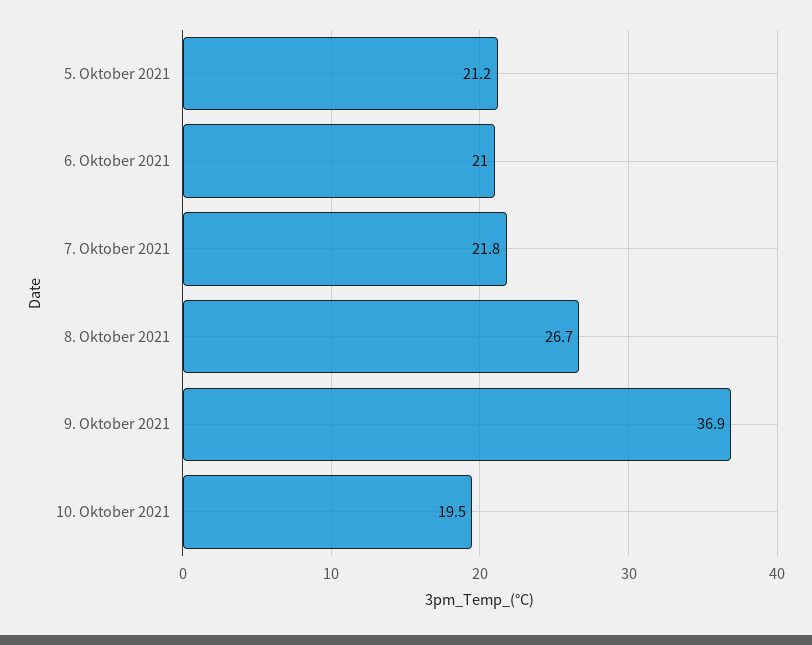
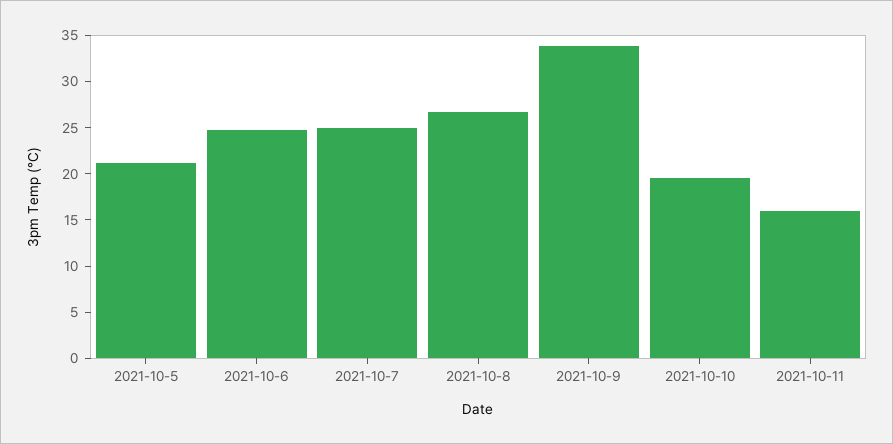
6. Oktober 2021: 21 -> 25
7. Oktober 2021: 21.8 -> 25
9. Oktober 2021: 36.9 -> 34
2021-10-11: none -> 16

